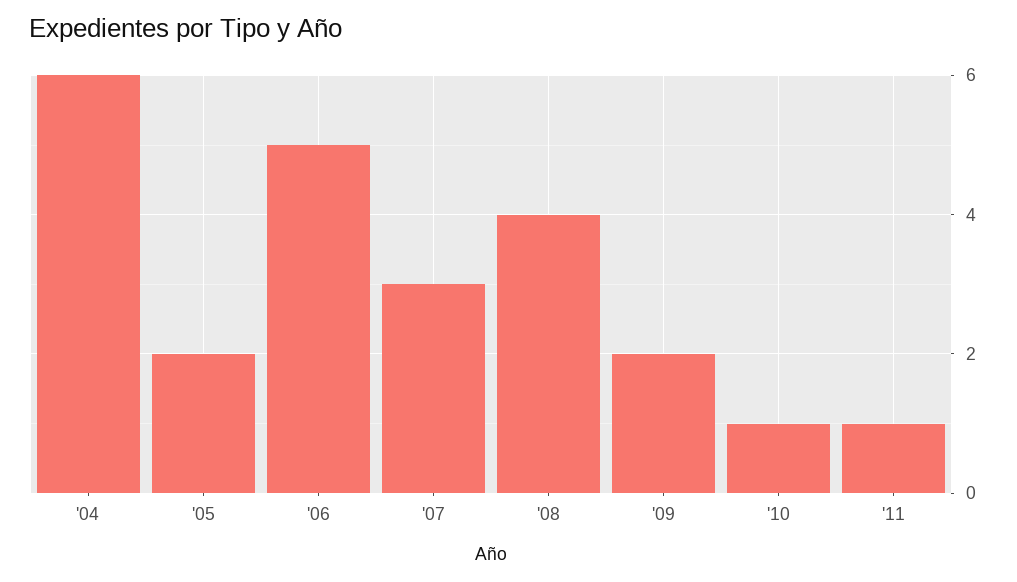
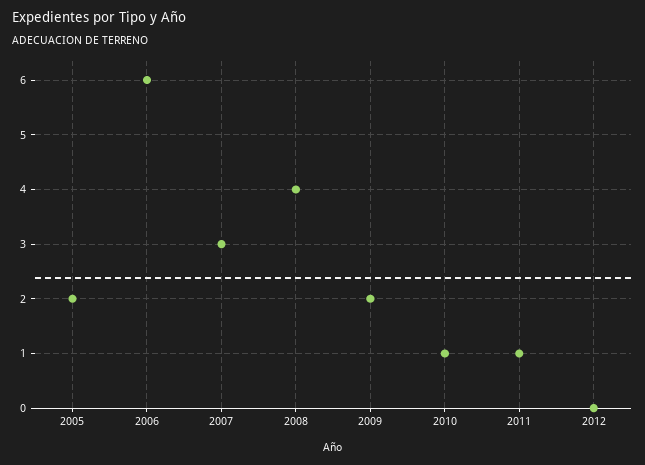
'04: 6 -> none
'06: 5 -> 6
2012: none -> 0

